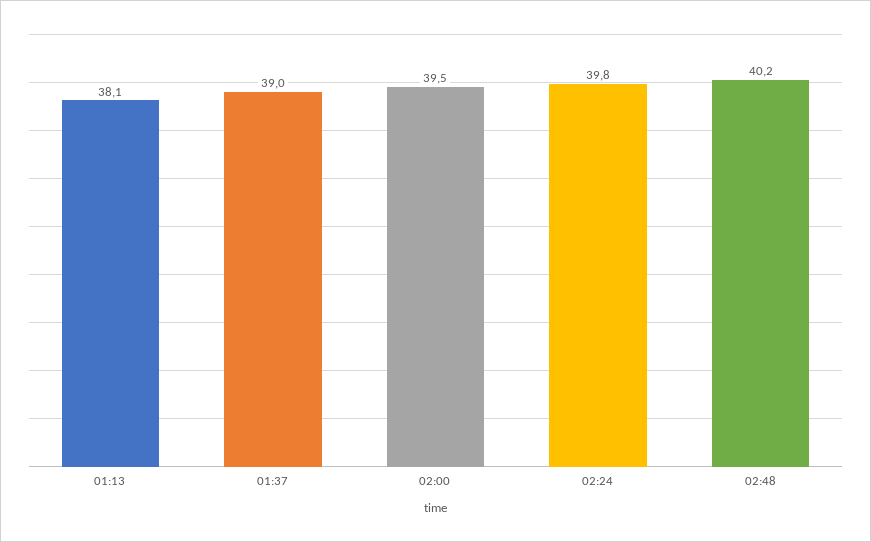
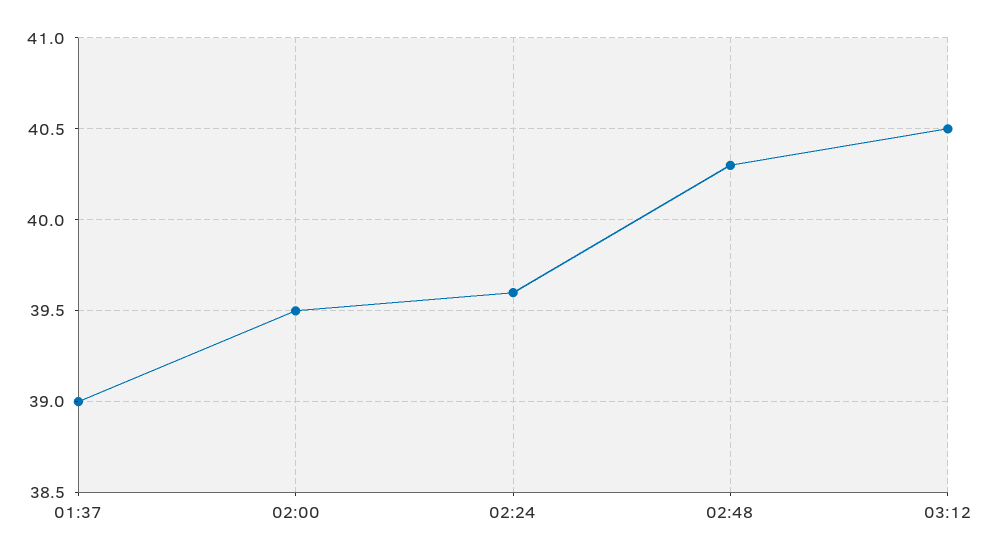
01:13: 38.1 -> none
02:24: 39.8 -> 39.6
02:48: 40.2 -> 40.3
03:12: none -> 40.5

